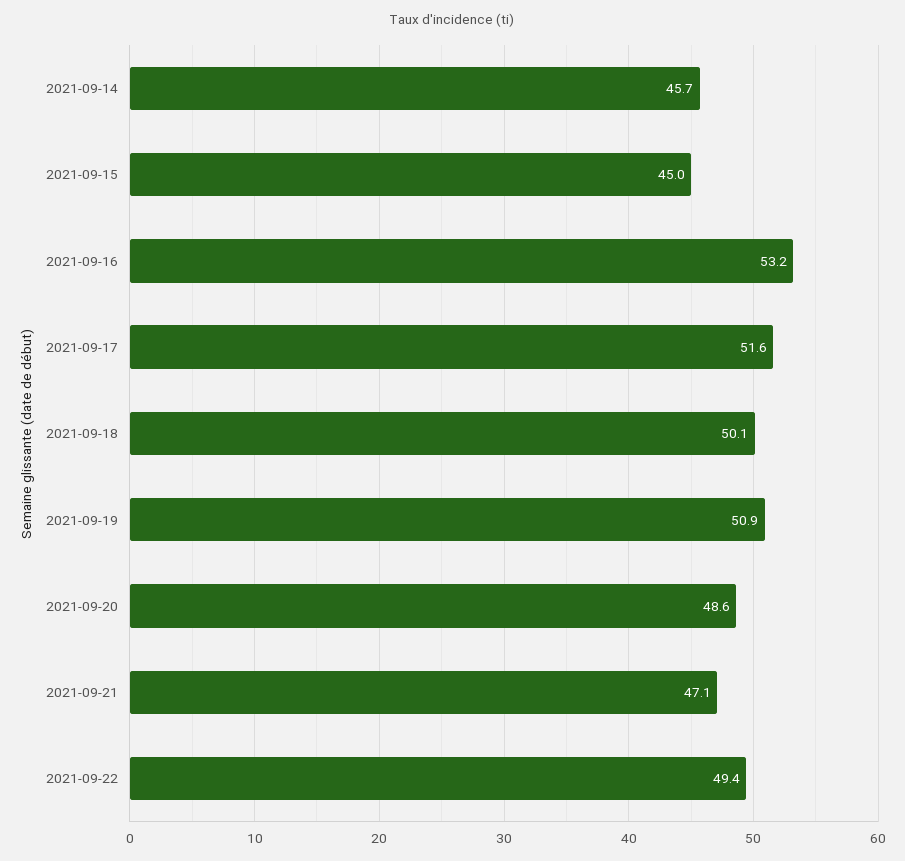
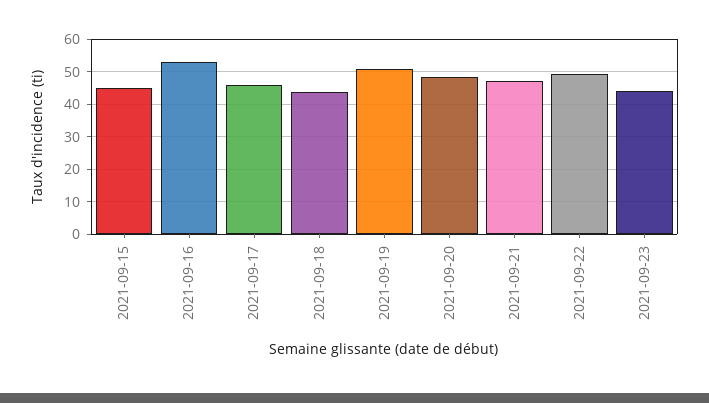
2021-09-14: 45.7 -> none
2021-09-17: 51.6 -> 46
2021-09-18: 50.1 -> 44
2021-09-23: none -> 44

